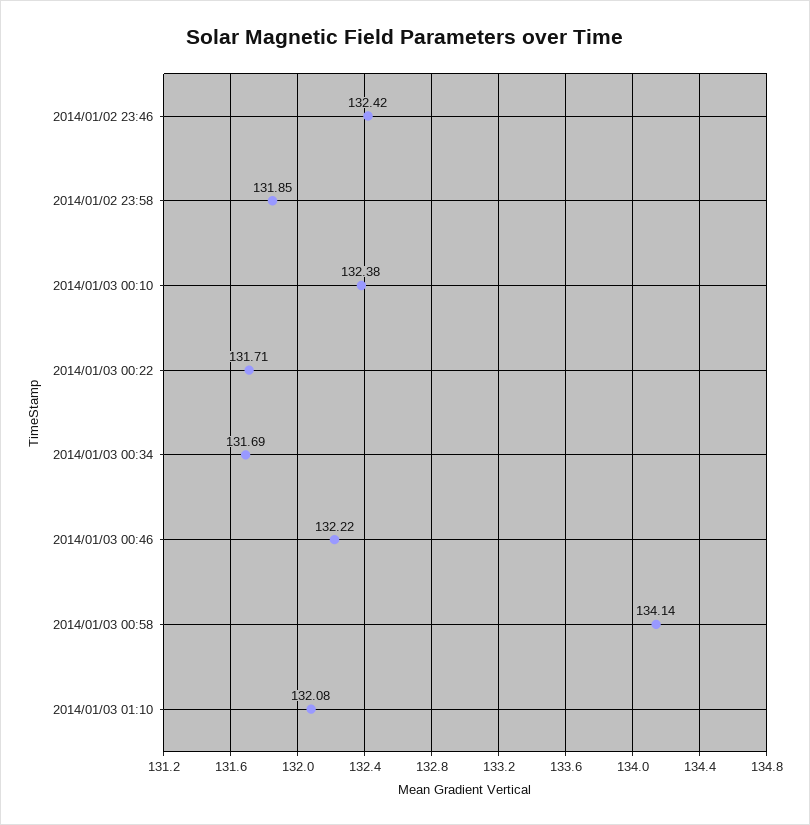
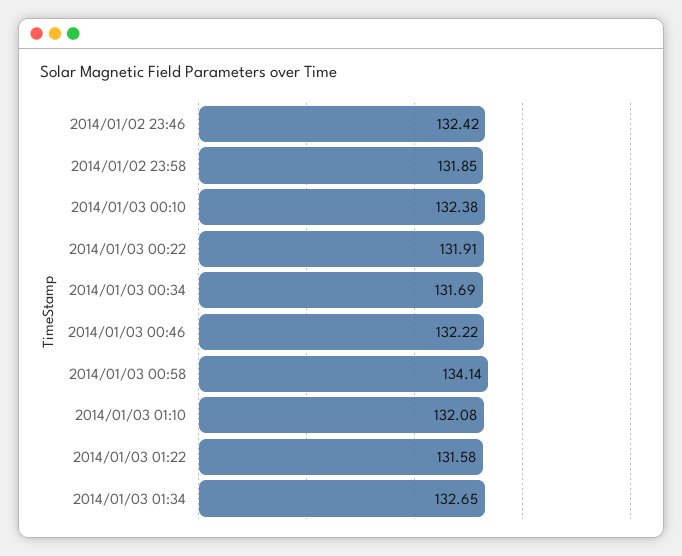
2014/01/03 00:22: 131.71 -> 131.91
2014/01/03 01:22: none -> 131.58
2014/01/03 01:34: none -> 132.65

